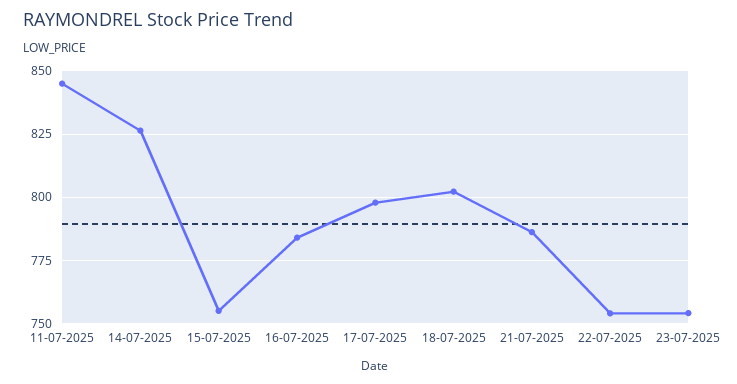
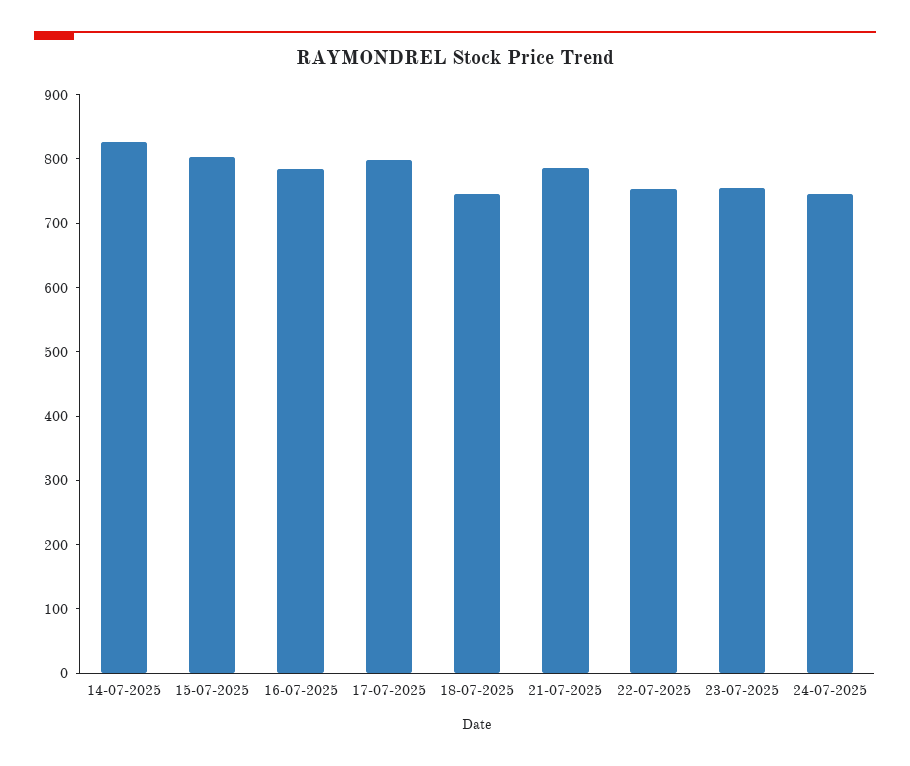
11-07-2025: 845 -> none
15-07-2025: 755 -> 800
18-07-2025: 802.5 -> 740
24-07-2025: none -> 740

